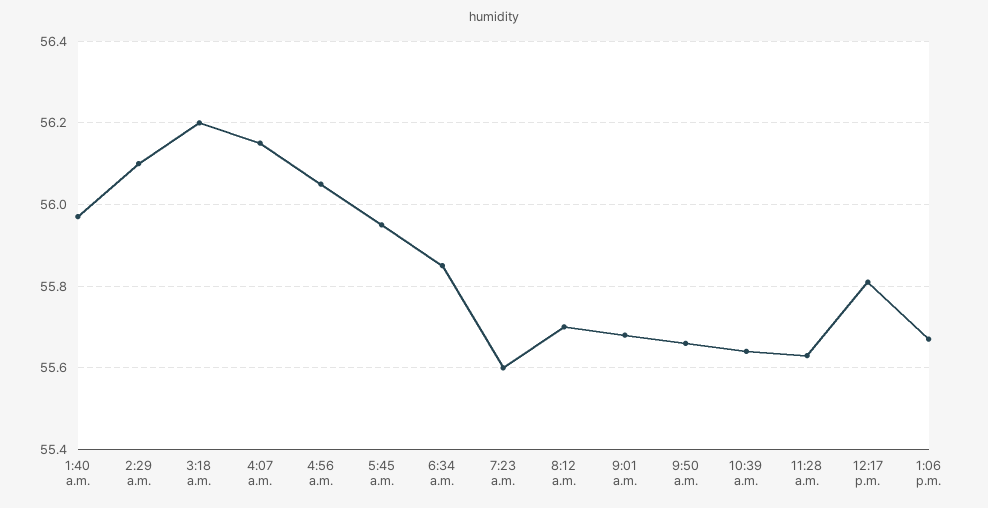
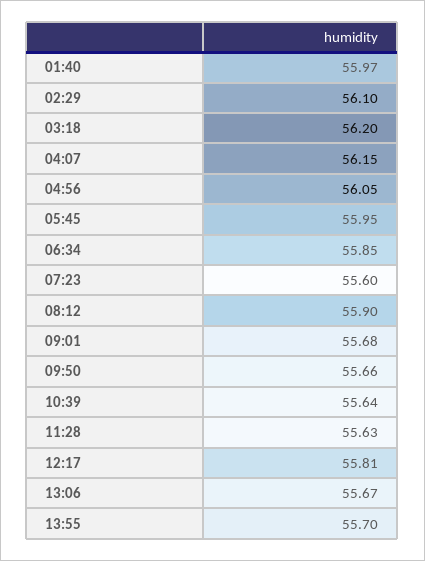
8:12 a.m.: 55.7 -> 55.9
13:55: none -> 55.7

